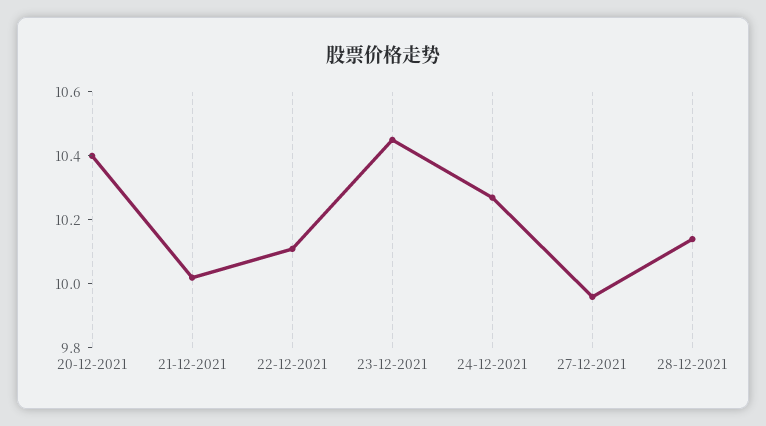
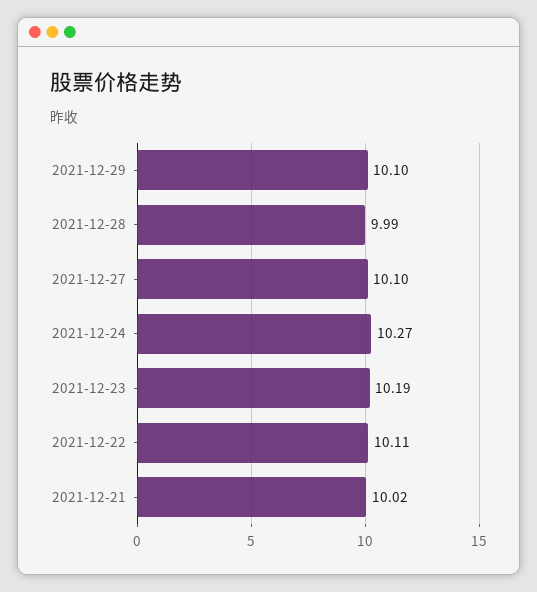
20-12-2021: 10.4 -> none
23-12-2021: 10.45 -> 10.19
27-12-2021: 9.95 -> 10.1
28-12-2021: 10.15 -> 9.99
2021-12-29: none -> 10.1

